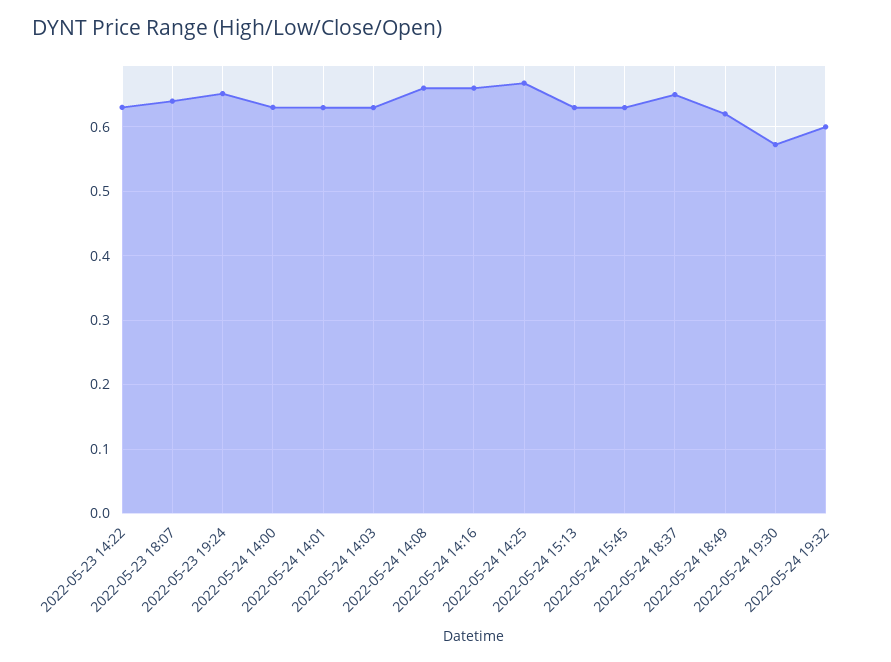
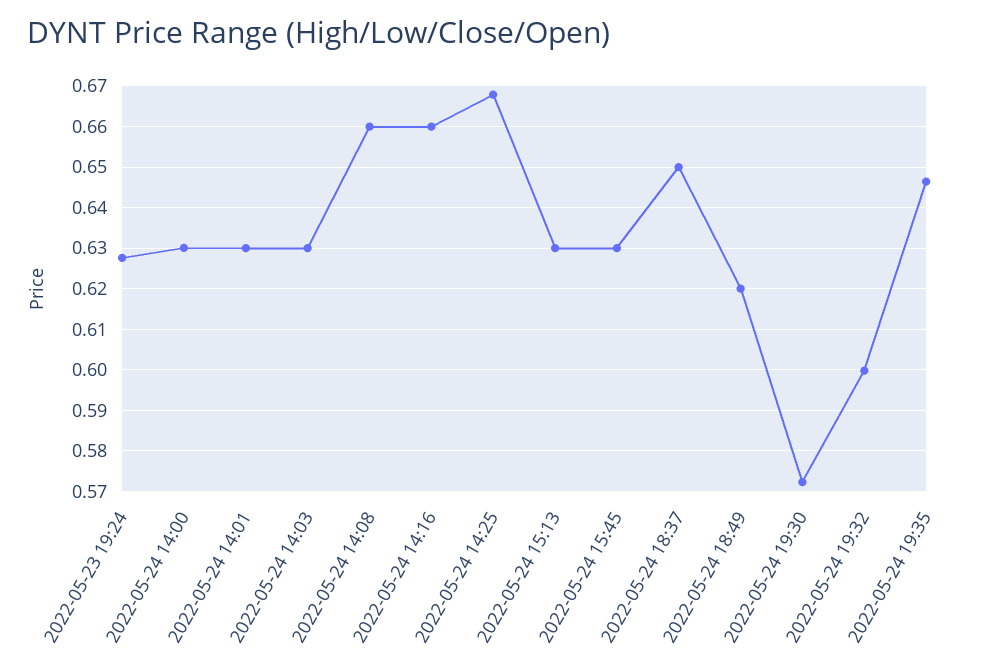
2022-05-23 14:22: 0.63 -> none
2022-05-23 18:07: 0.64 -> none
2022-05-23 19:24: 0.65 -> 0.628
2022-05-24 19:35: none -> 0.646

